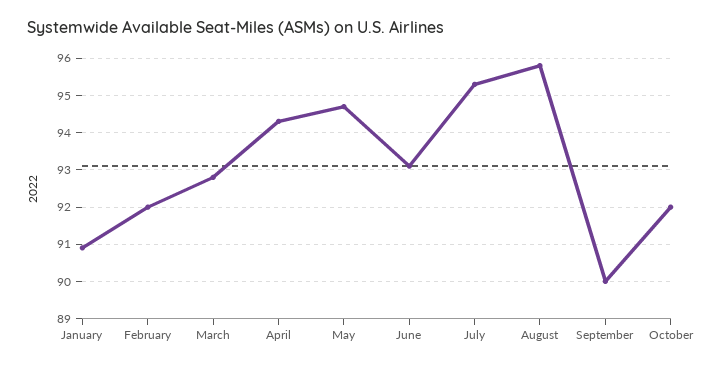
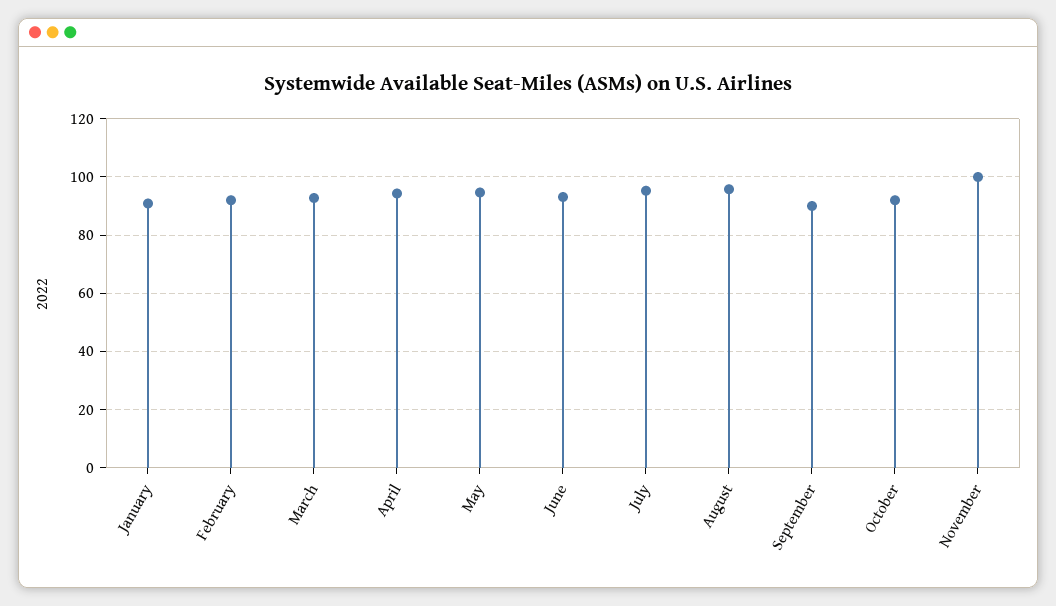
November: none -> 100

